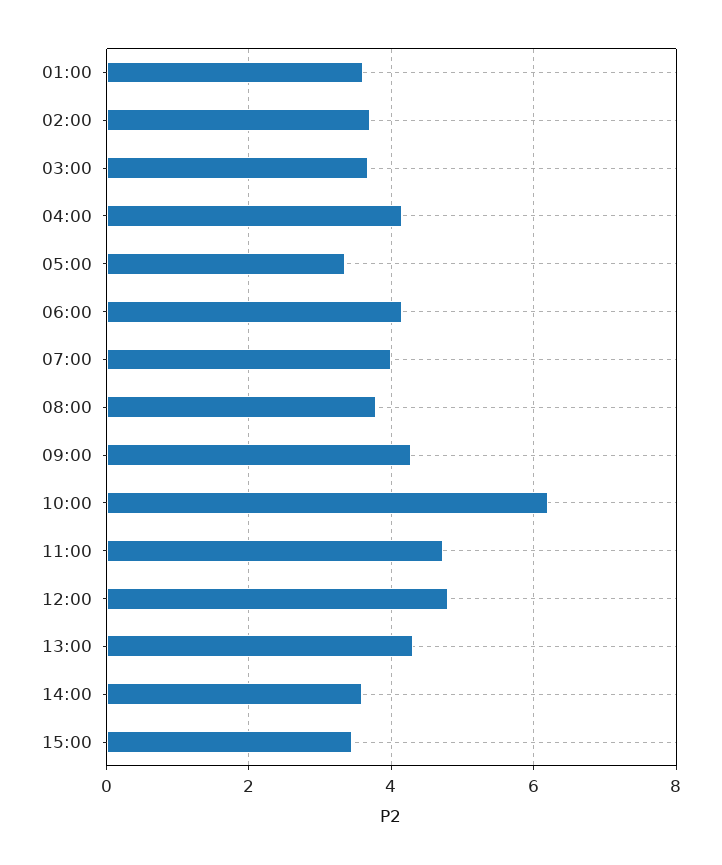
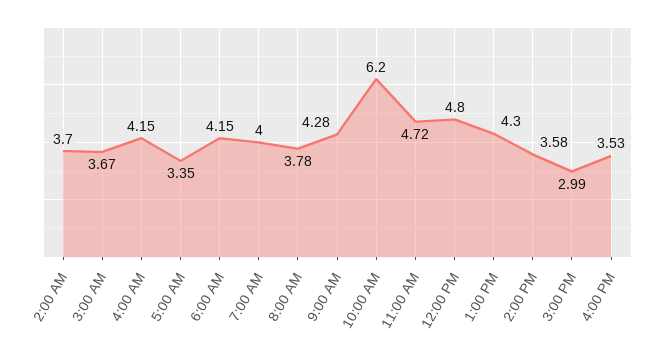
01:00: 3.6 -> none
15:00: 3.4 -> 2.99
4:00 PM: none -> 3.53

